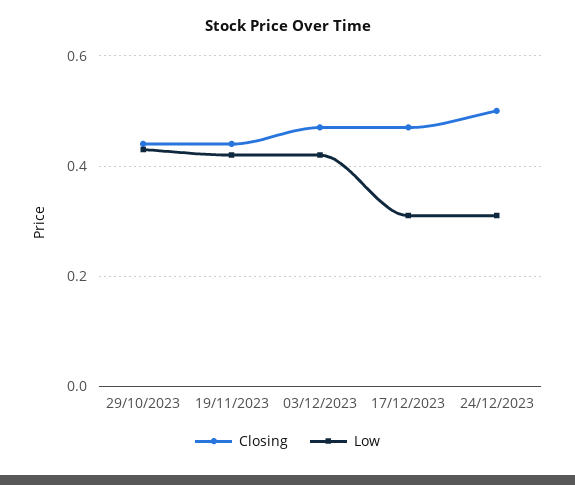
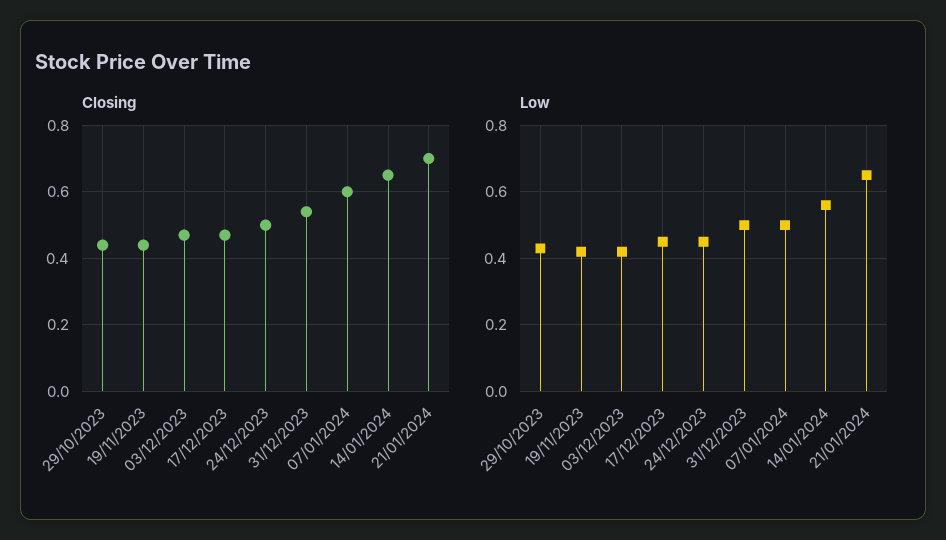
Low, 17/12/2023: 0.3 -> 0.45
Low, 24/12/2023: 0.3 -> 0.45
Closing, 31/12/2023: none -> 0.55
Closing, 07/01/2024: none -> 0.6
Closing, 14/01/2024: none -> 0.65
Closing, 21/01/2024: none -> 0.7
Low, 31/12/2023: none -> 0.5
Low, 07/01/2024: none -> 0.5
Low, 14/01/2024: none -> 0.55
Low, 21/01/2024: none -> 0.65

